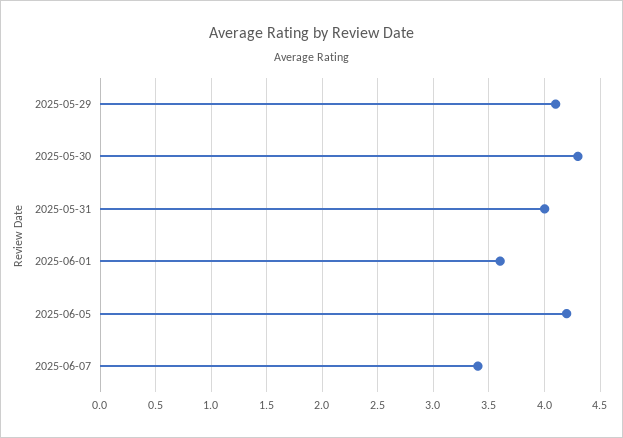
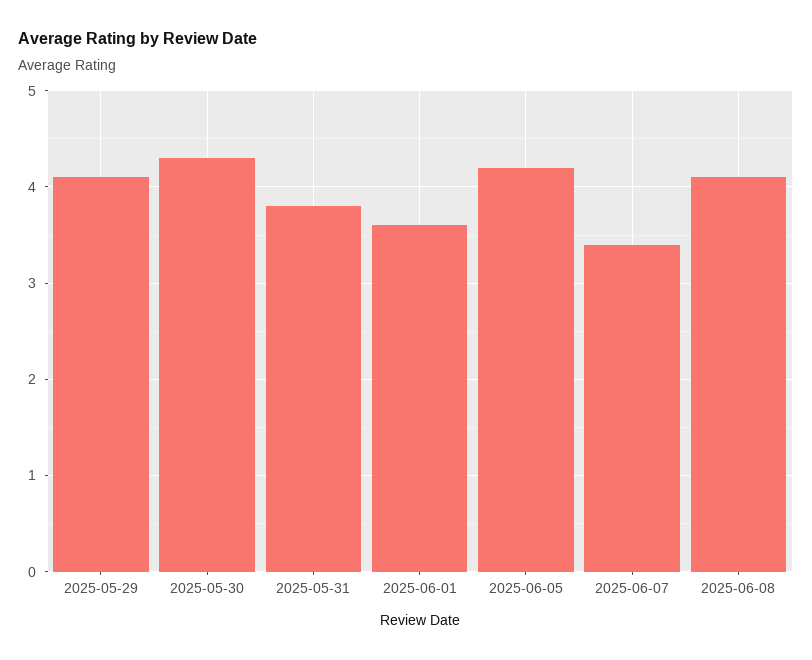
2025-05-31: 4 -> 3.8
2025-06-08: none -> 4.1

